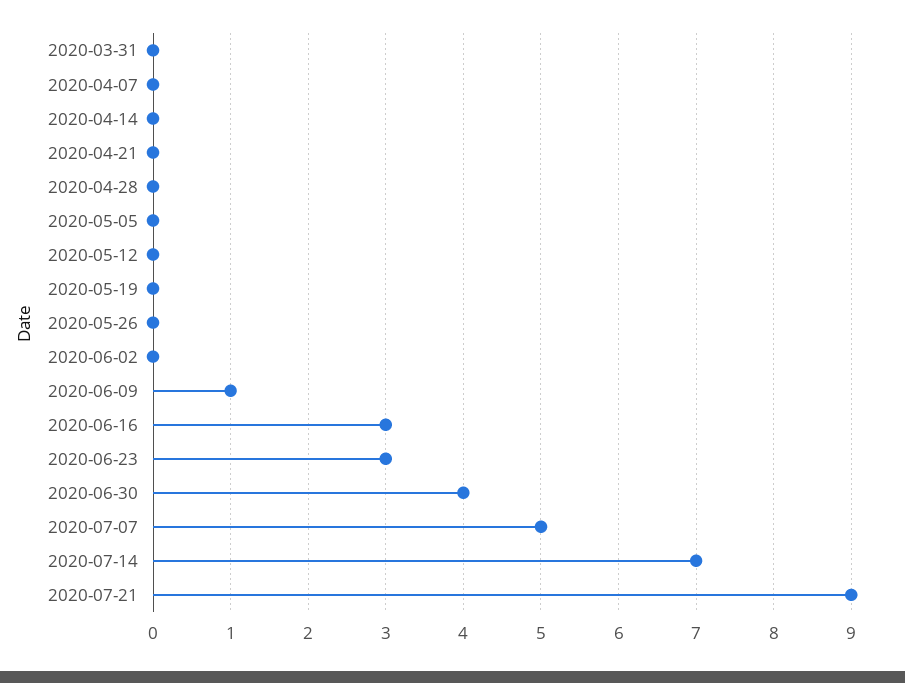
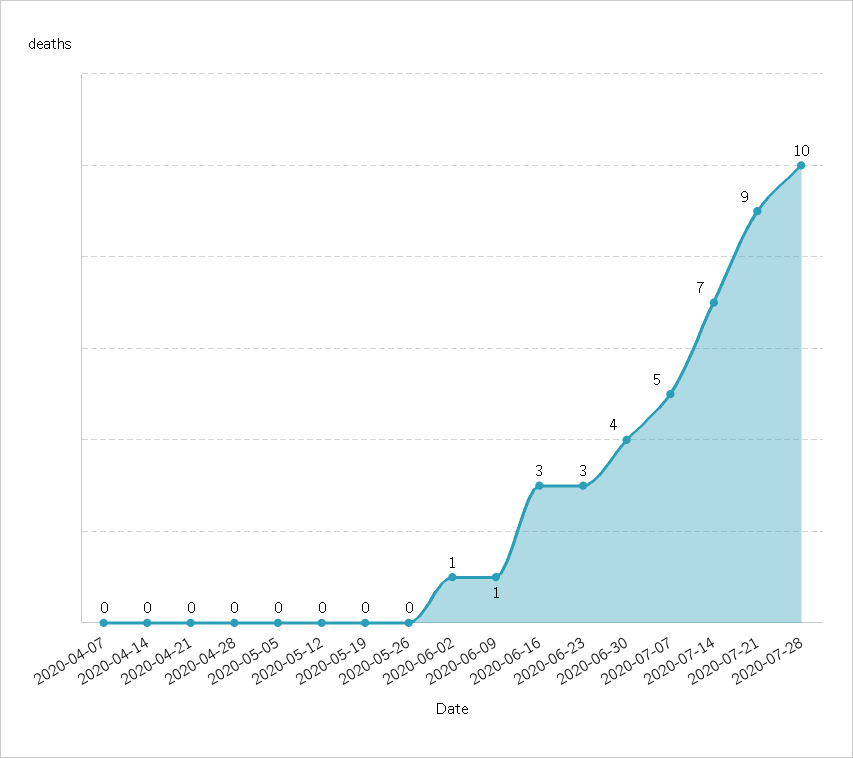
2020-03-31: 0 -> none
2020-06-02: 0 -> 1
2020-07-28: none -> 10

